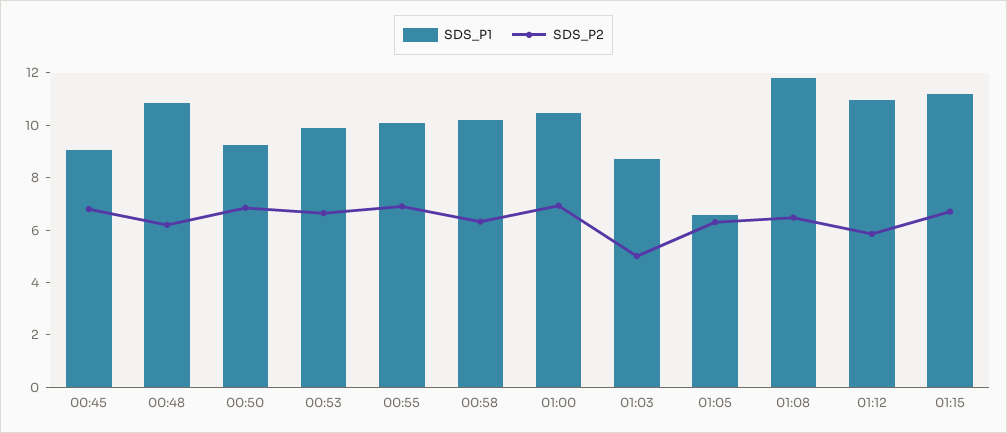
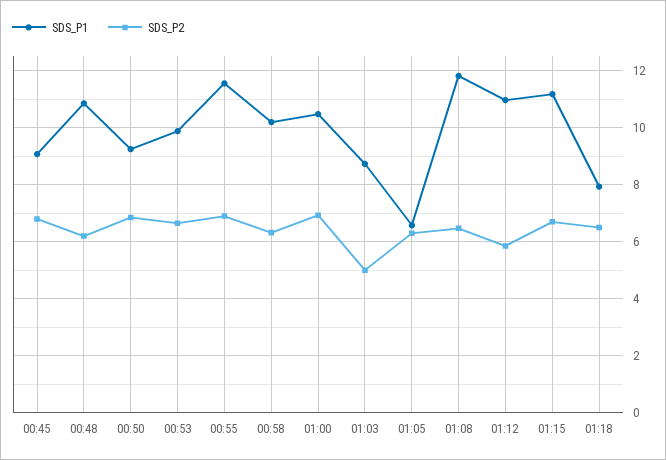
SDS_P1, 00:55: 10 -> 11.5
SDS_P1, 01:18: none -> 8
SDS_P2, 01:18: none -> 6.5

